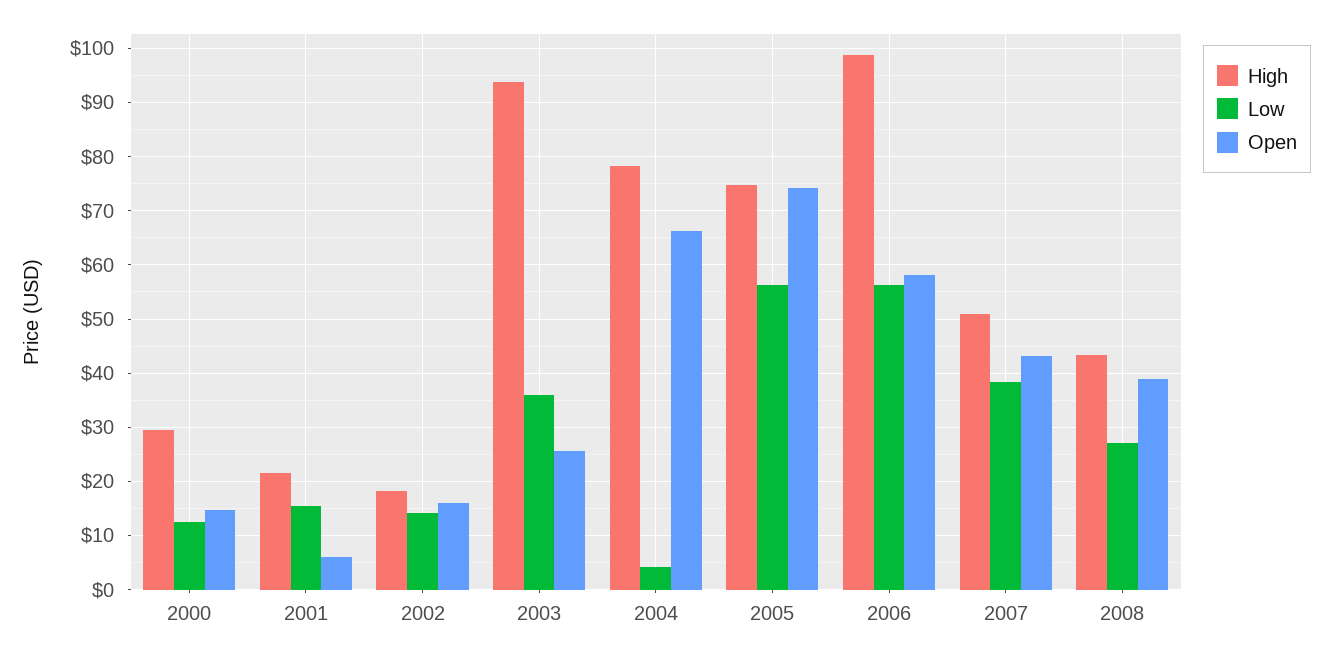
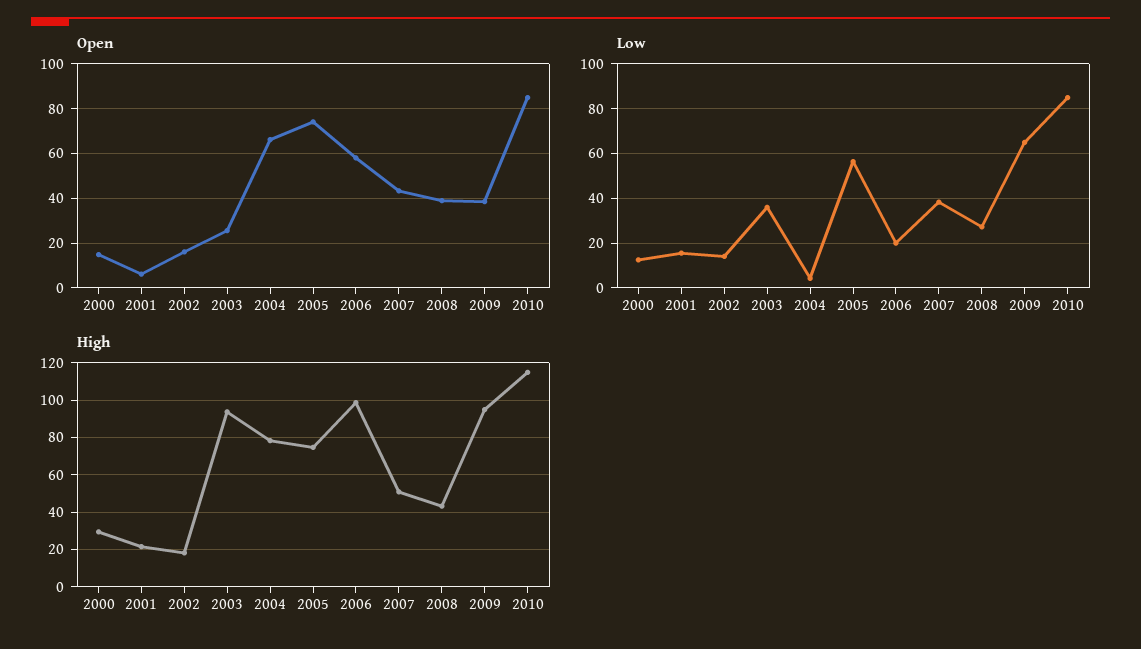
Low, 2006: 56 -> 20
Open, 2009: none -> 40
Open, 2010: none -> 85
Low, 2009: none -> 65
Low, 2010: none -> 85
High, 2009: none -> 95
High, 2010: none -> 115

